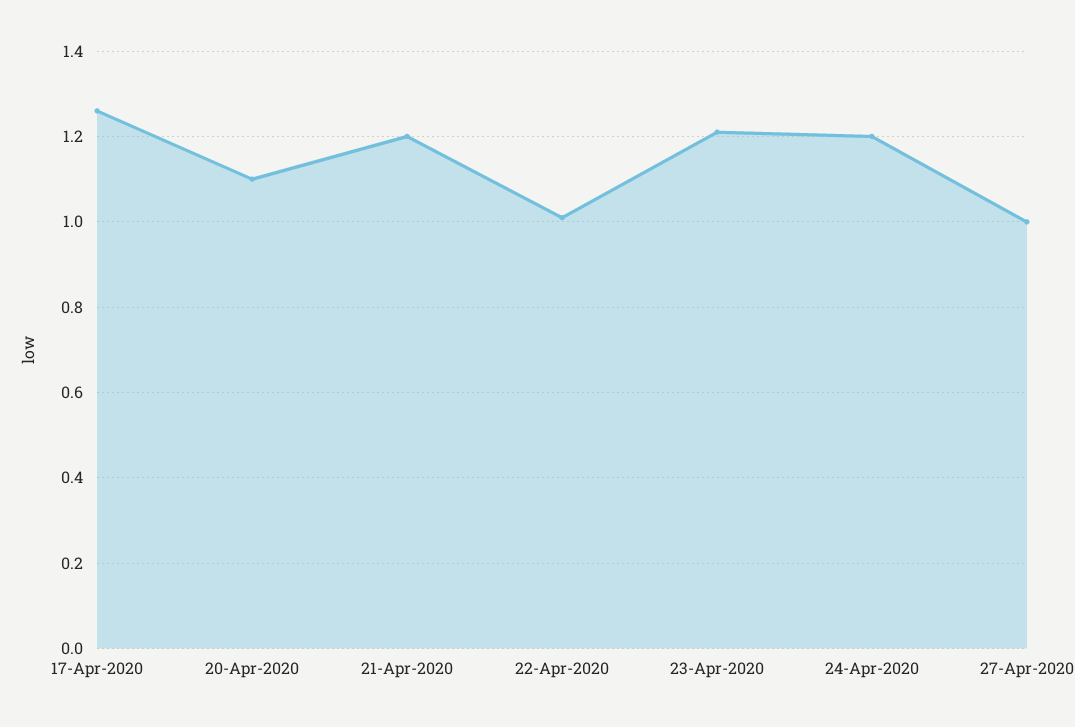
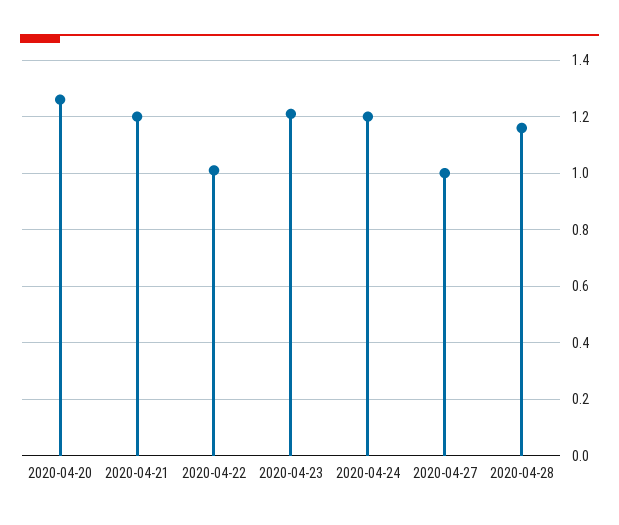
17-Apr-2020: 1.25 -> none
20-Apr-2020: 1.1 -> 1.25
2020-04-28: none -> 1.15

